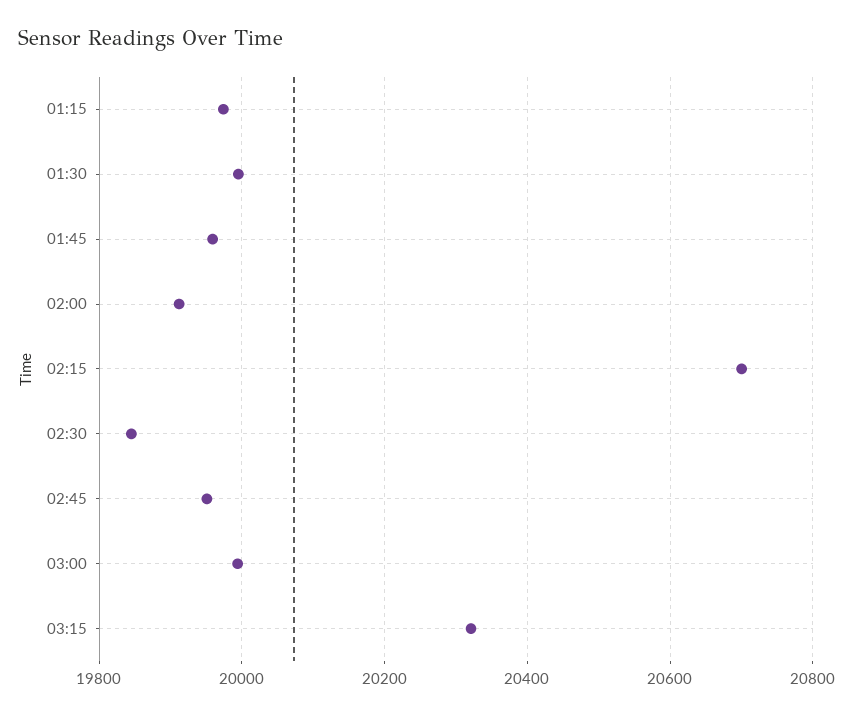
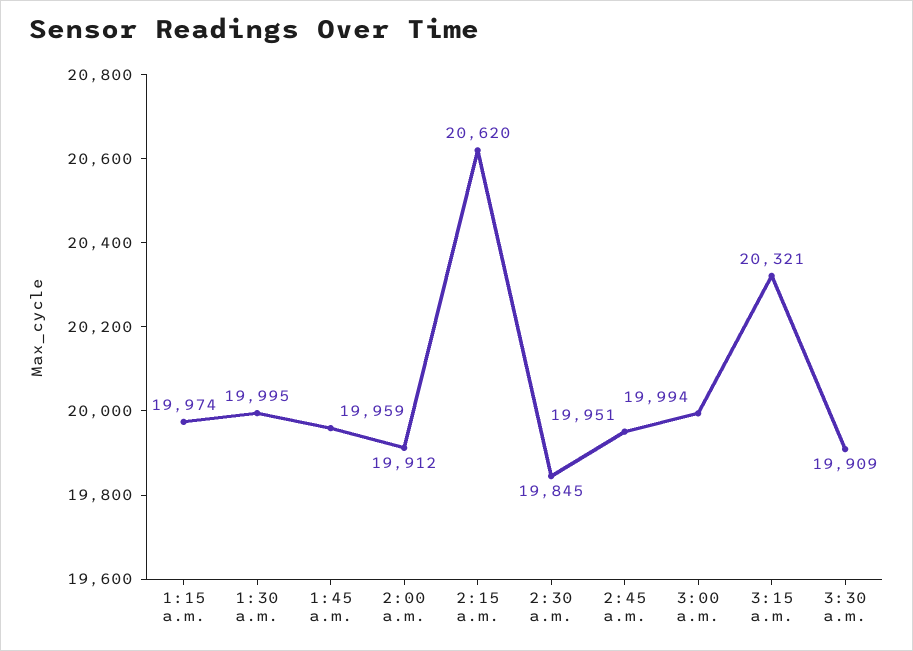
02:15: 20700 -> 20620
3:30 a.m.: none -> 19909

